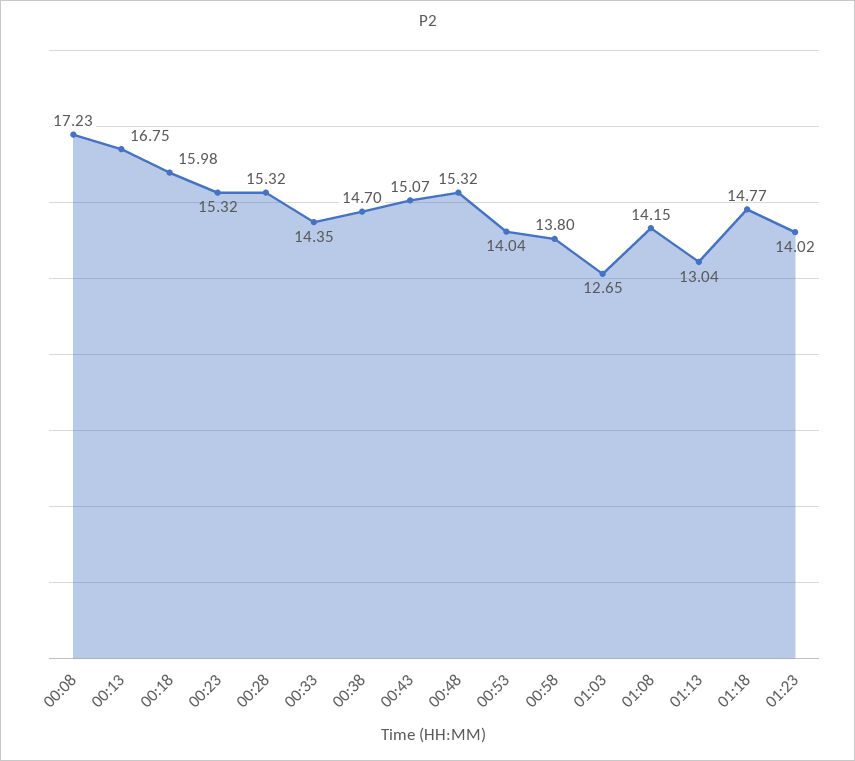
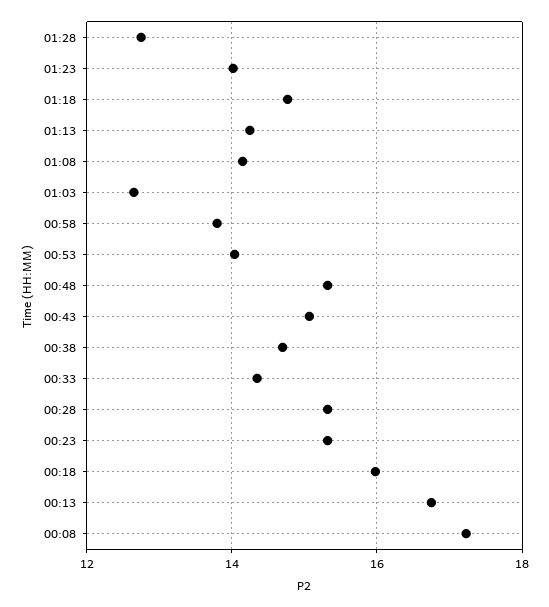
01:13: 13.04 -> 14.2
01:28: none -> 12.8

